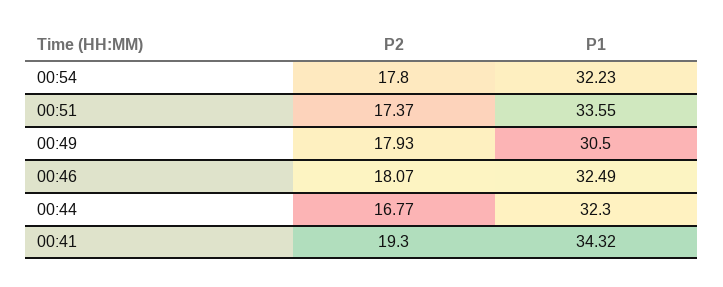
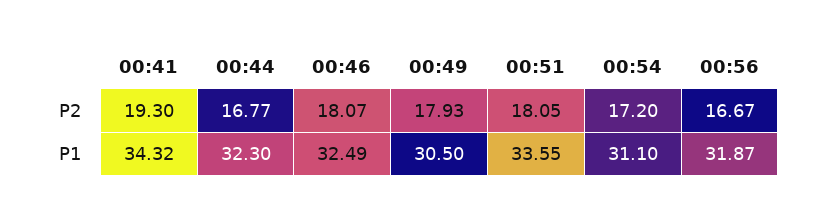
P2, 00:54: 17.8 -> 17.2
P1, 00:54: 32.23 -> 31.1
P2, 00:51: 17.37 -> 18.05
P2, 00:56: none -> 16.67
P1, 00:56: none -> 31.87

